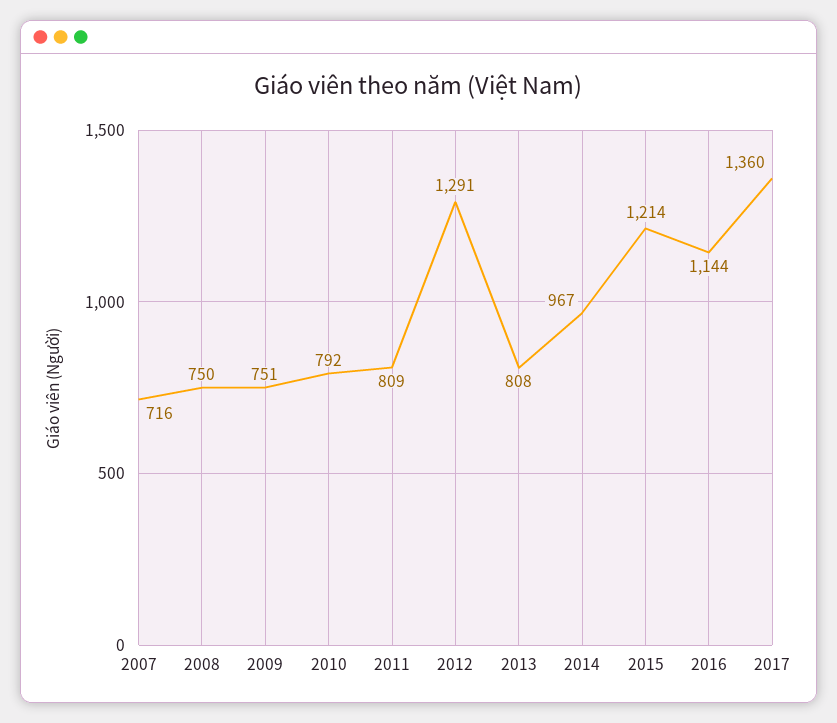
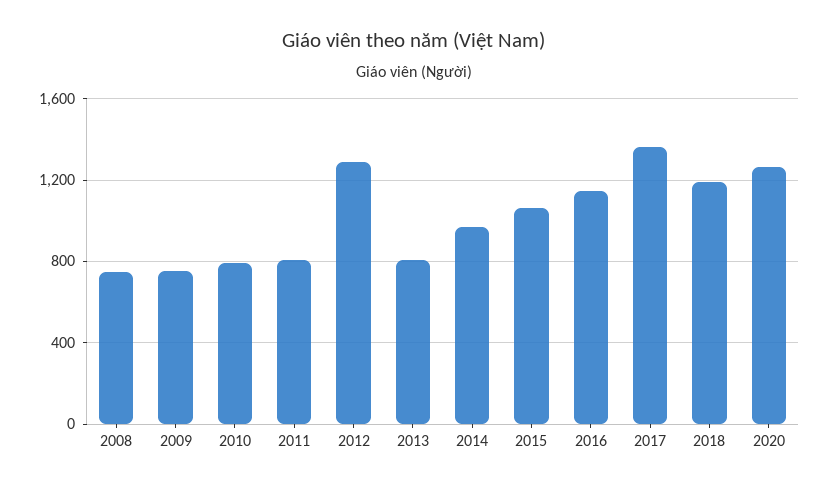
2007: 716 -> none
2015: 1214 -> 1050
2018: none -> 1200
2020: none -> 1250

